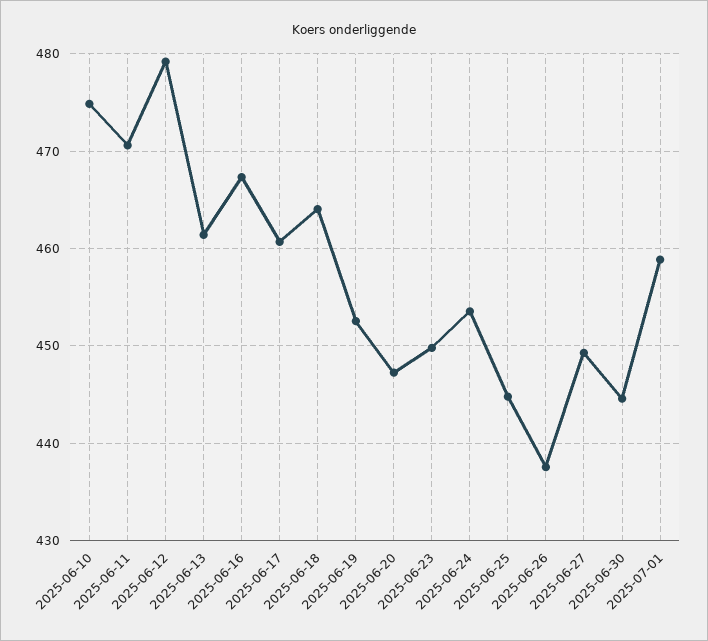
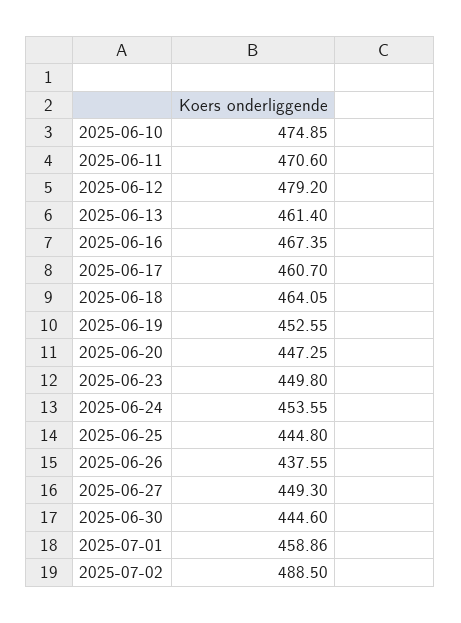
2025-07-02: none -> 488.5

